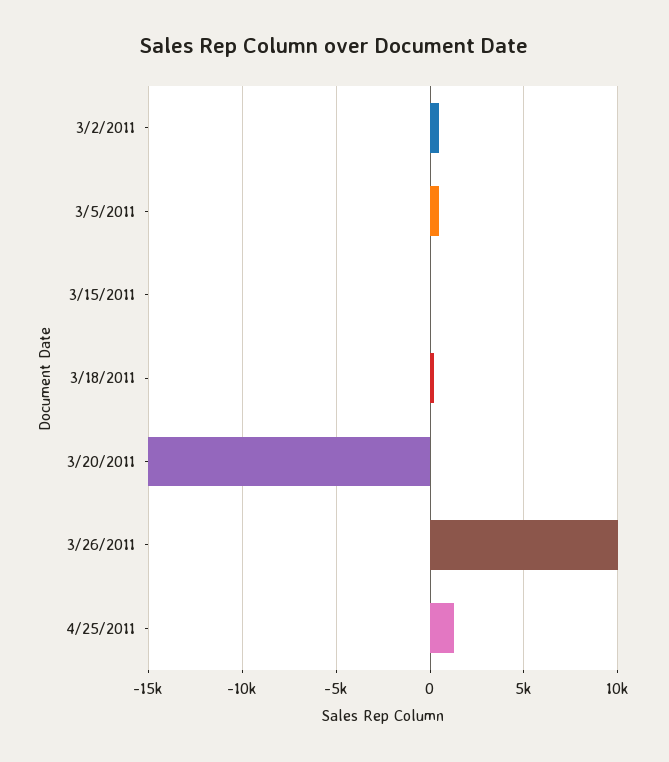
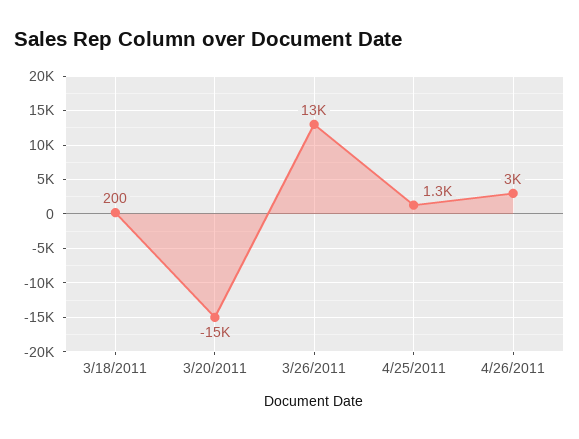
3/2/2011: 500 -> none
3/5/2011: 500 -> none
3/15/2011: 0 -> none
3/26/2011: 10000 -> 13000
4/26/2011: none -> 3000

